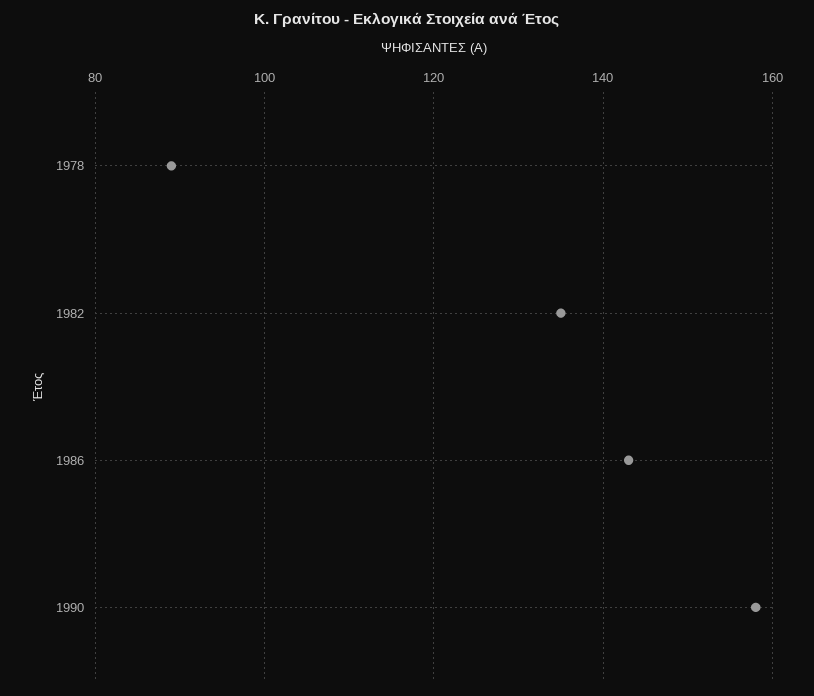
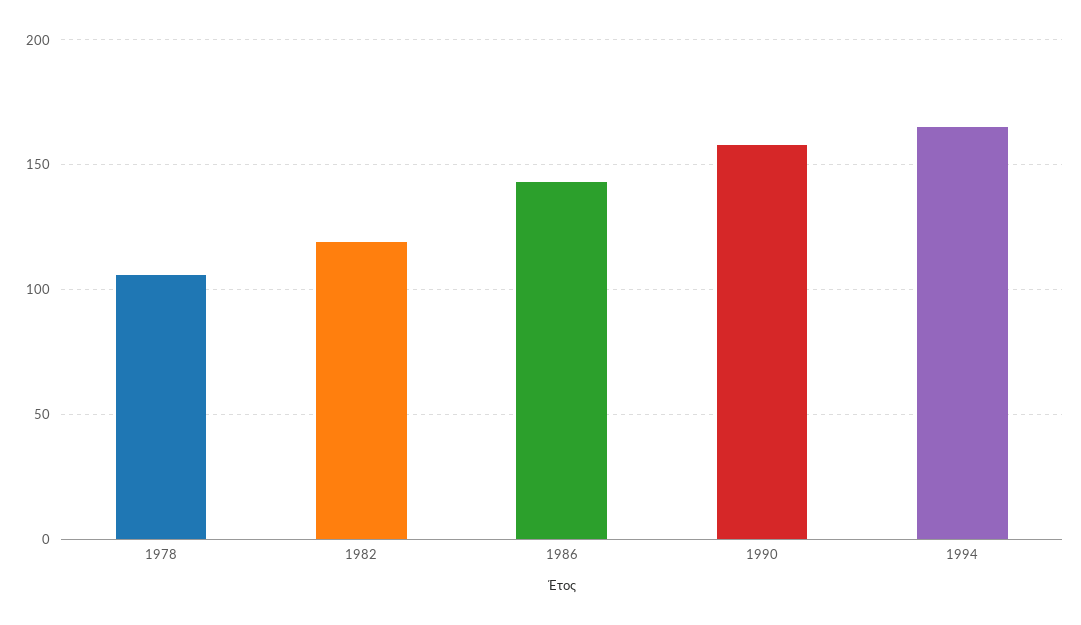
1978: 90 -> 105
1982: 135 -> 120
1994: none -> 165

